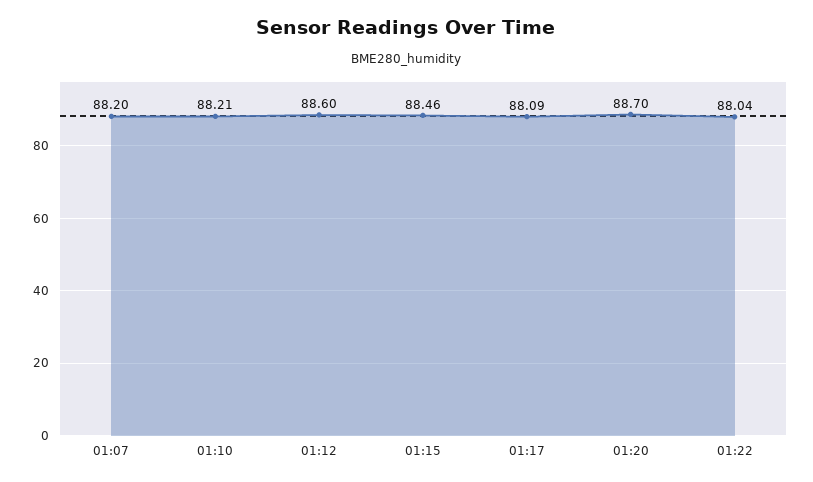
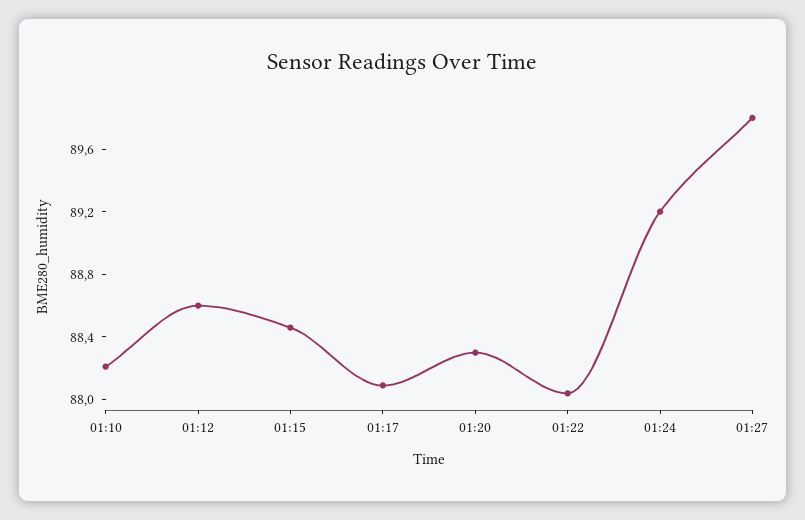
01:07: 88.2 -> none
01:20: 88.7 -> 88.3
01:24: none -> 89.2
01:27: none -> 89.8

